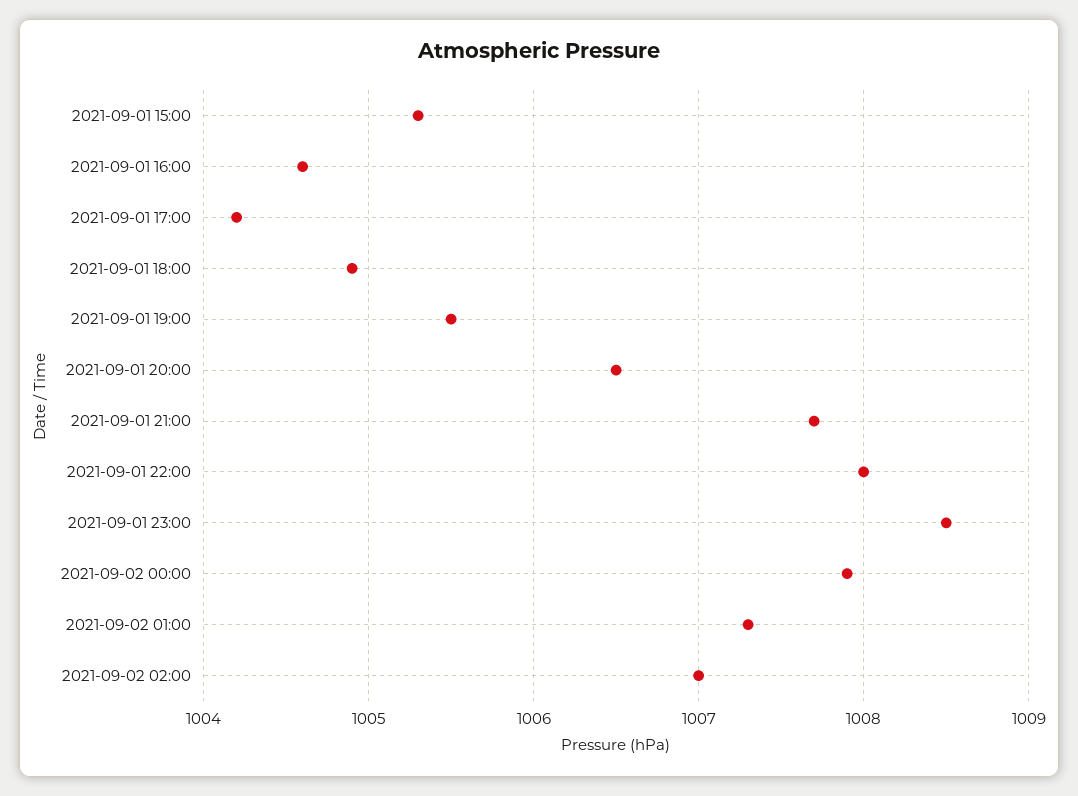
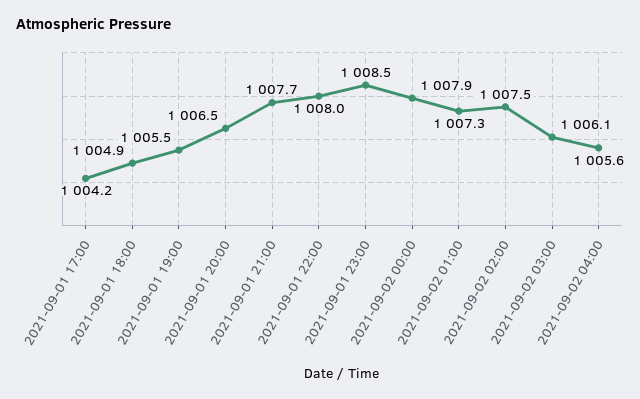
2021-09-01 15:00: 1005.3 -> none
2021-09-01 16:00: 1004.6 -> none
2021-09-02 02:00: 1007 -> 1007.5
2021-09-02 03:00: none -> 1006.1
2021-09-02 04:00: none -> 1005.6

